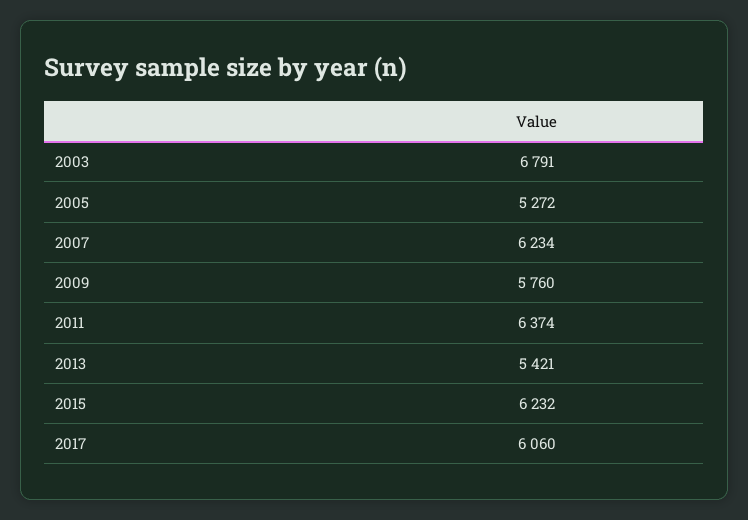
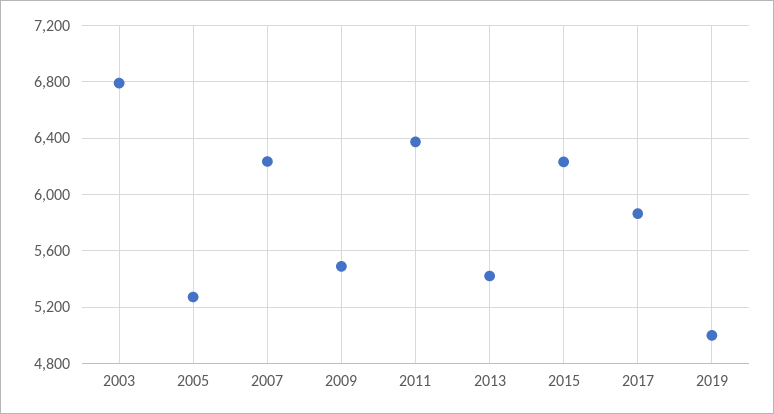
2009: 5760 -> 5500
2017: 6060 -> 5850
2019: none -> 5000

